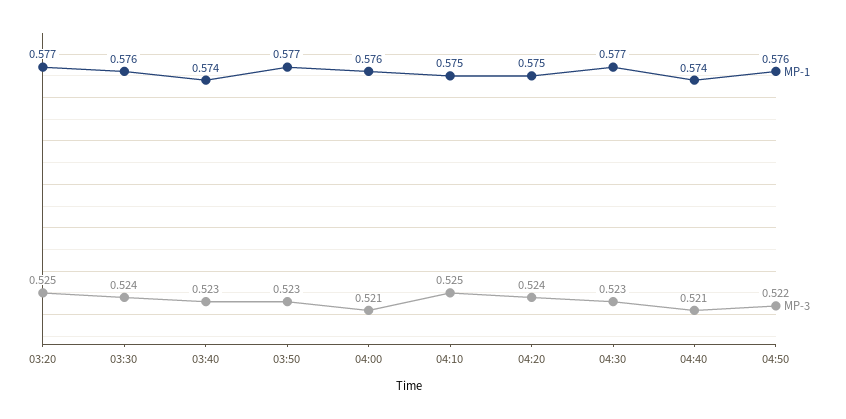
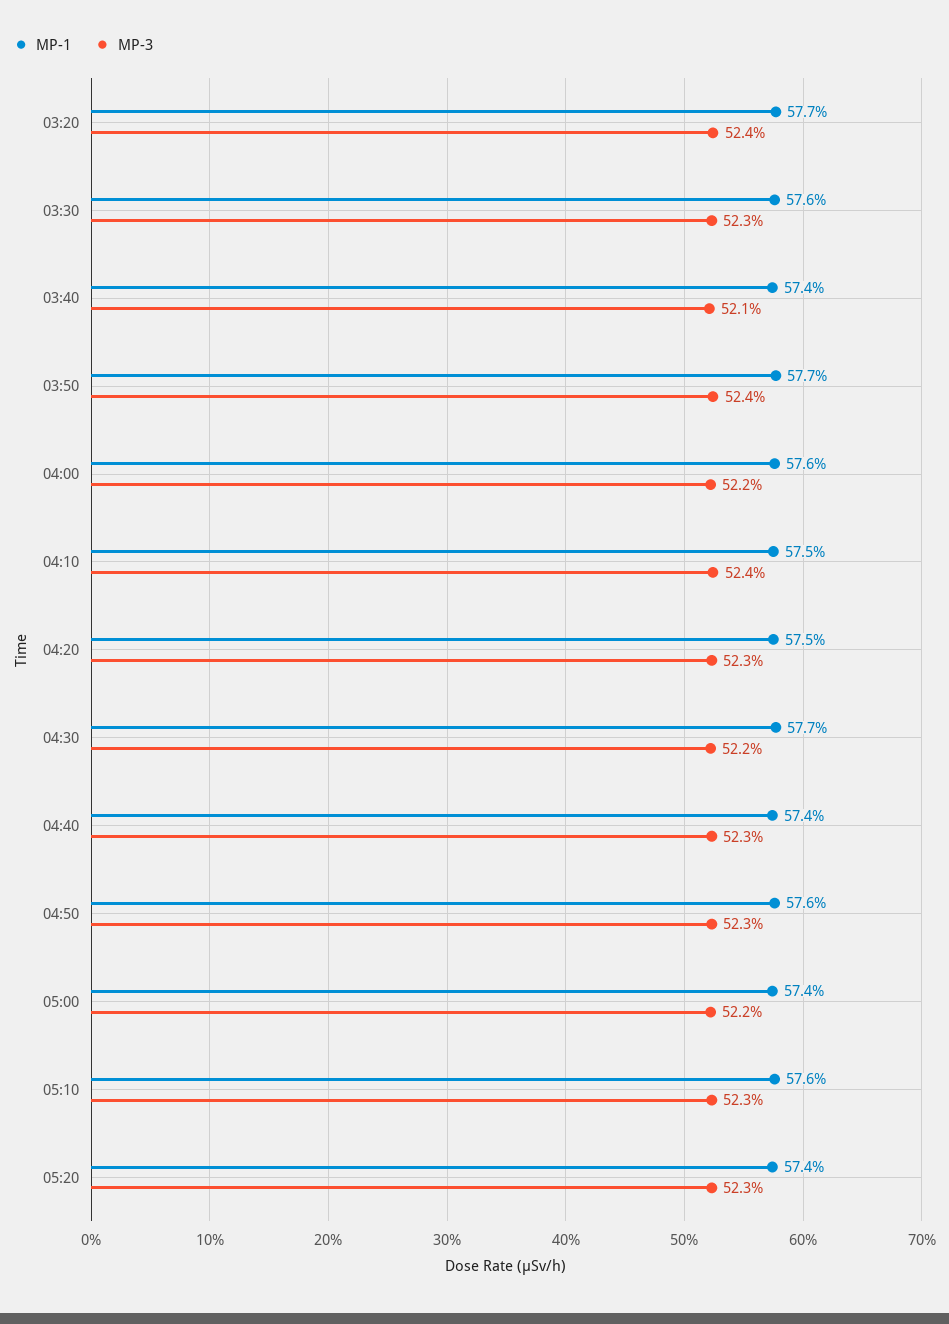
MP-3, 03:20: 0.525 -> 0.524
MP-3, 03:30: 0.524 -> 0.523
MP-3, 03:40: 0.523 -> 0.521
MP-3, 03:50: 0.523 -> 0.524
MP-3, 04:00: 0.521 -> 0.522
MP-3, 04:10: 0.525 -> 0.524
MP-3, 04:20: 0.524 -> 0.523
MP-3, 04:30: 0.523 -> 0.522
MP-3, 04:40: 0.521 -> 0.523
MP-3, 04:50: 0.522 -> 0.523
MP-1, 05:00: none -> 0.574
MP-3, 05:00: none -> 0.522
MP-1, 05:10: none -> 0.576
MP-3, 05:10: none -> 0.523
MP-1, 05:20: none -> 0.574
MP-3, 05:20: none -> 0.523

